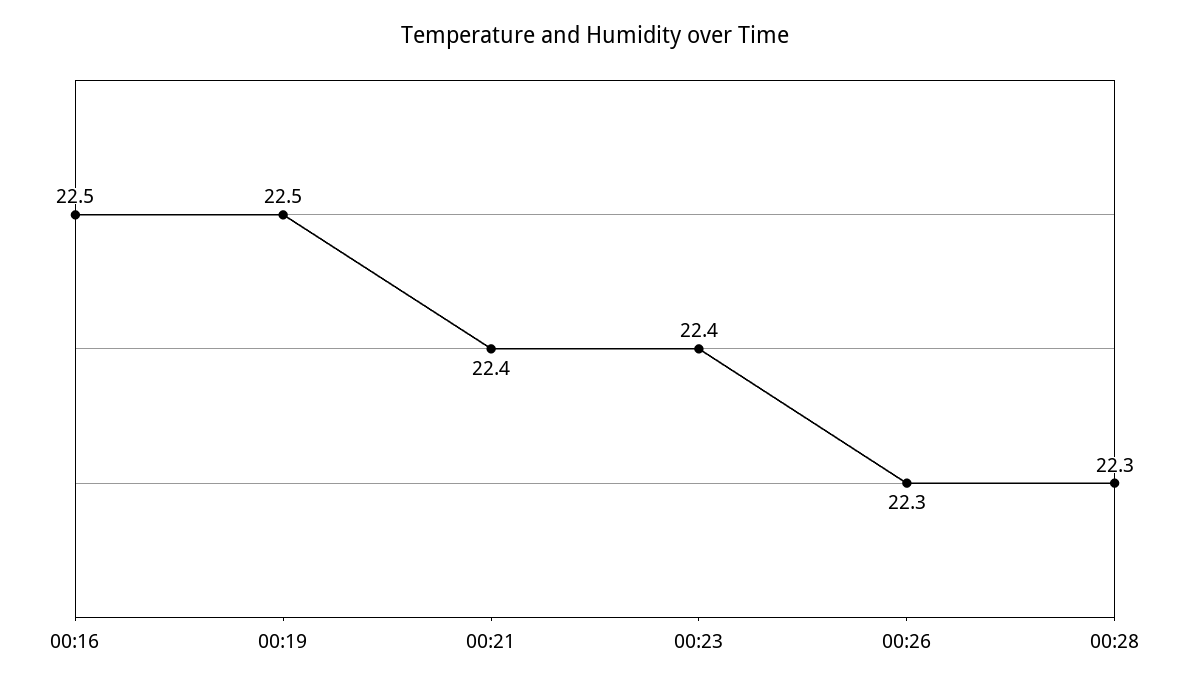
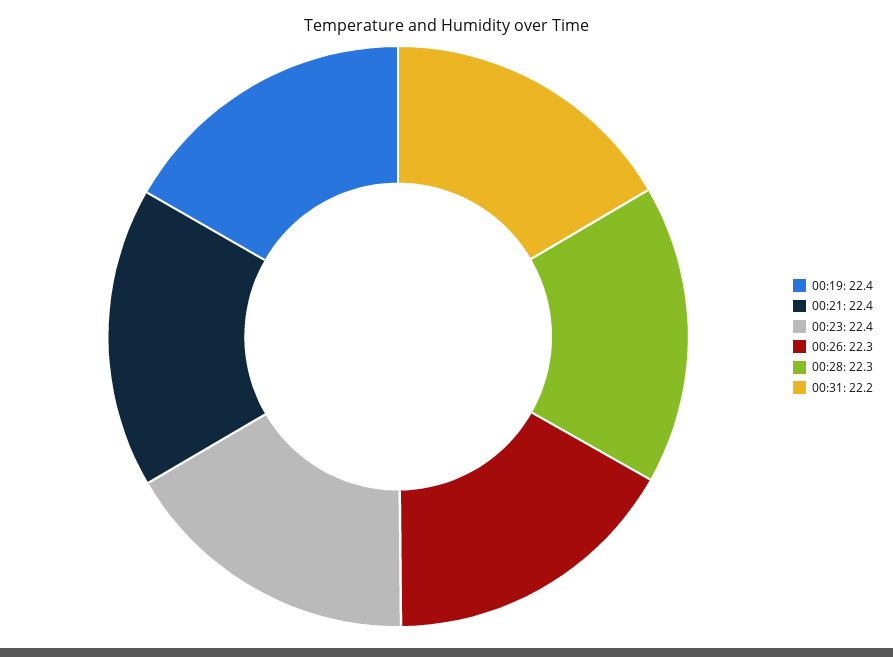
00:16: 22.5 -> none
00:19: 22.5 -> 22.4
00:31: none -> 22.2

